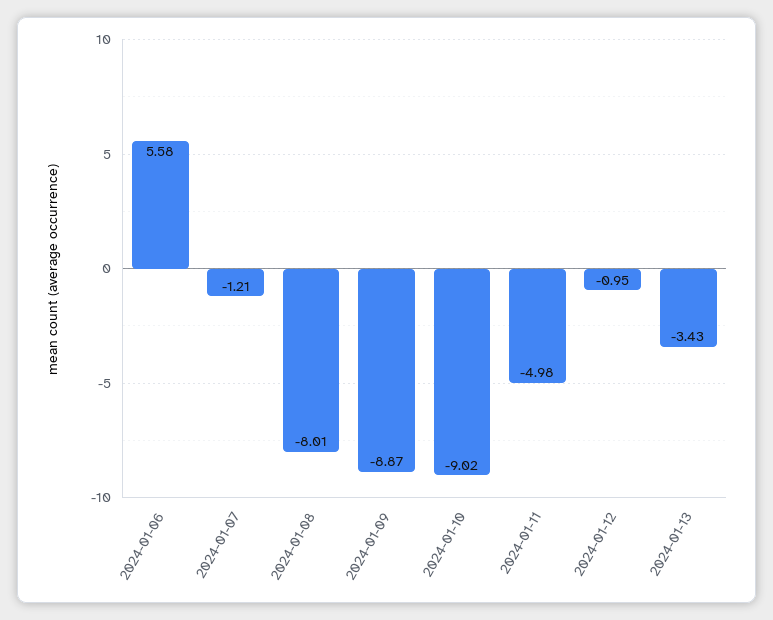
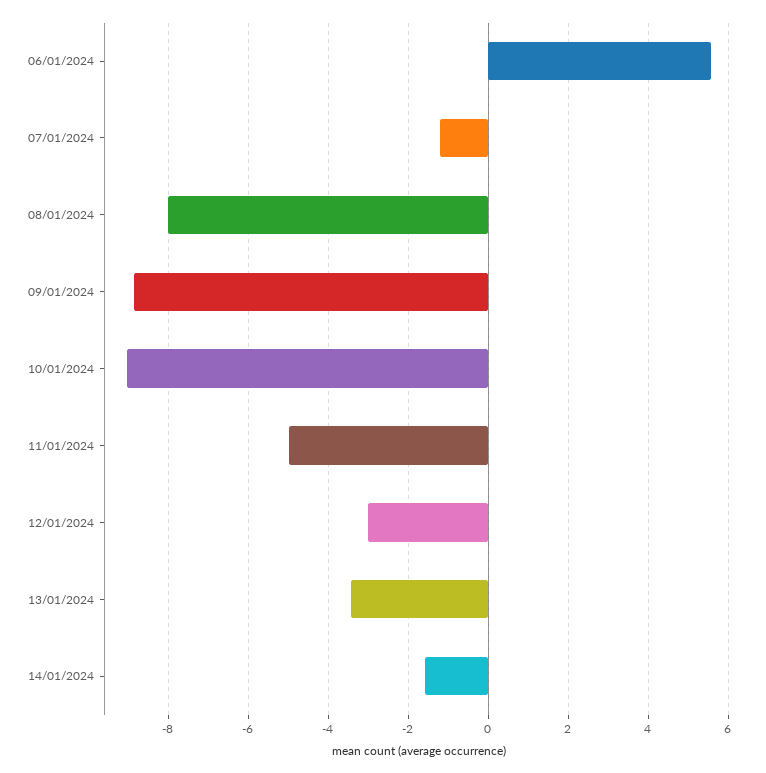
2024-01-12: -0.95 -> -3
14/01/2024: none -> -1.6

